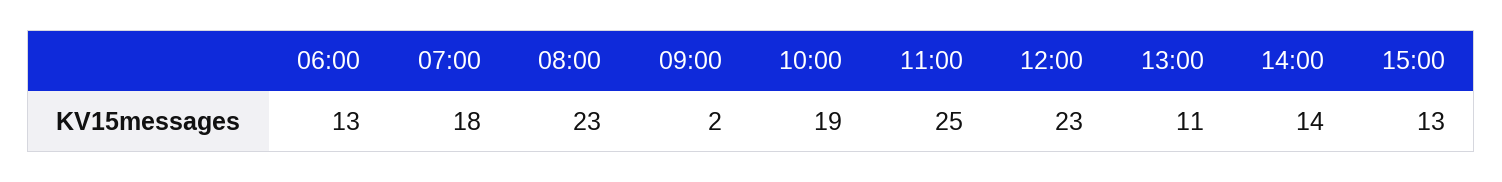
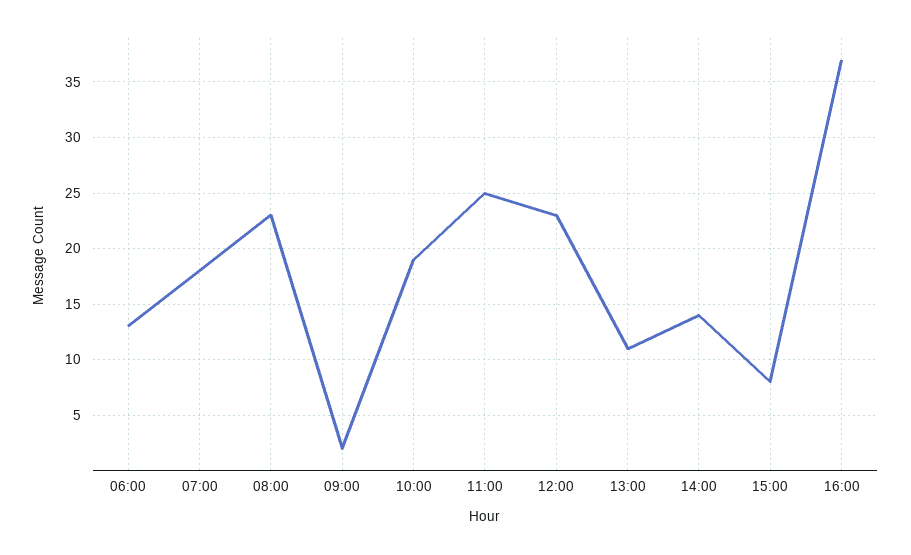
15:00: 13 -> 8
16:00: none -> 37

